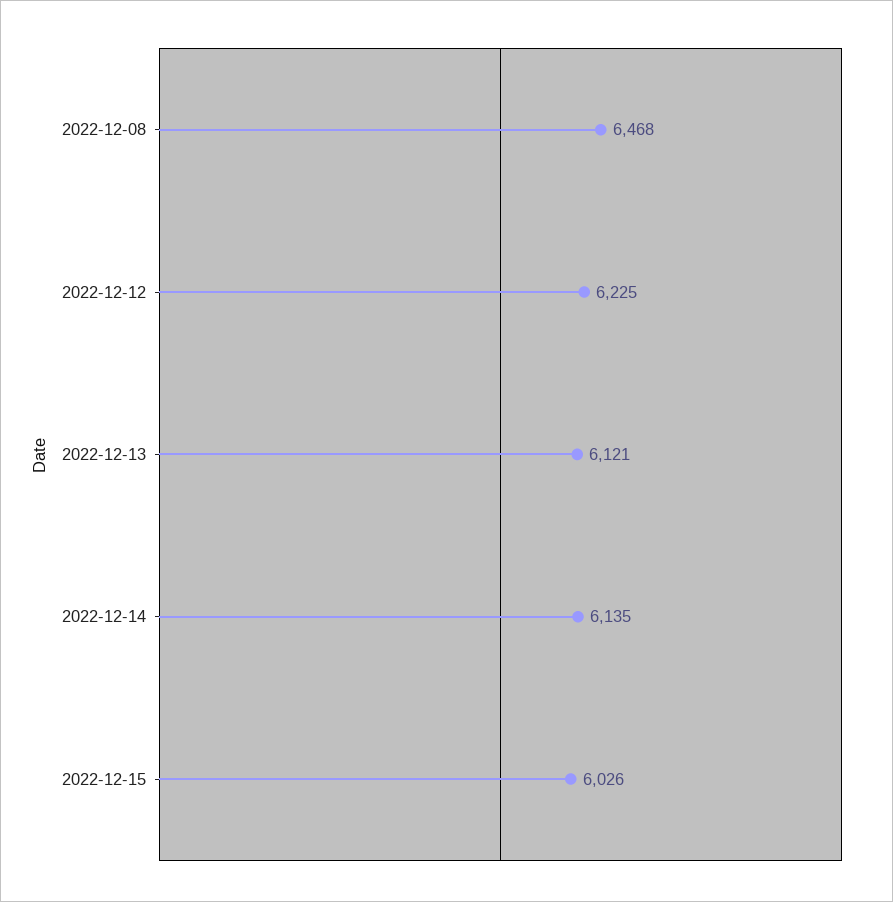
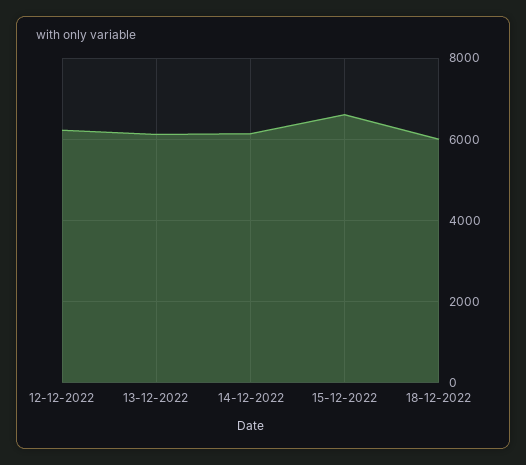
2022-12-08: 6468 -> none
2022-12-15: 6026 -> 6600
18-12-2022: none -> 6000

